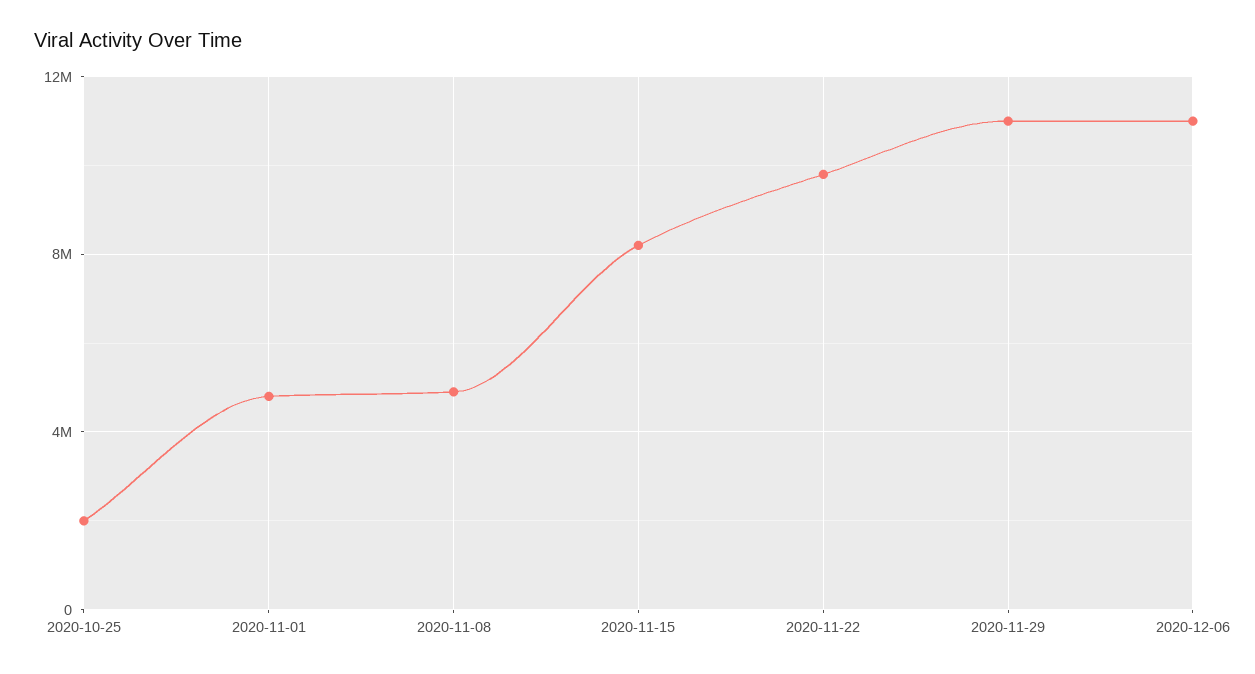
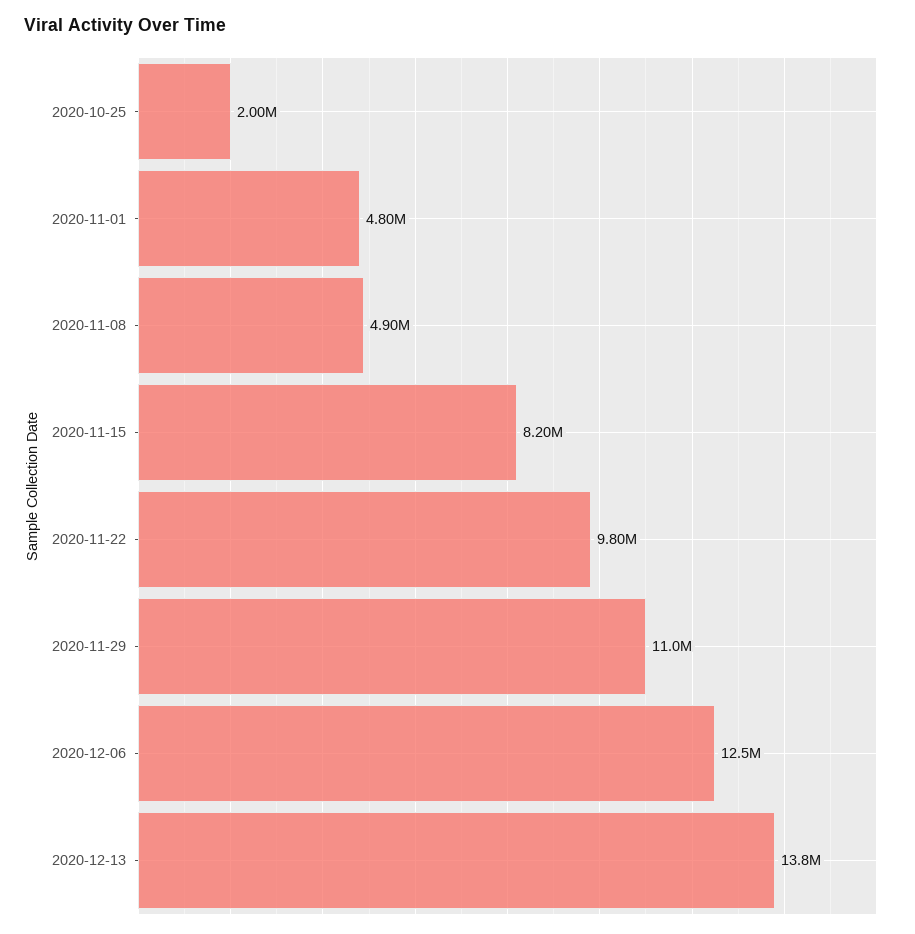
2020-12-06: 11000000 -> 12500000
2020-12-13: none -> 13800000

